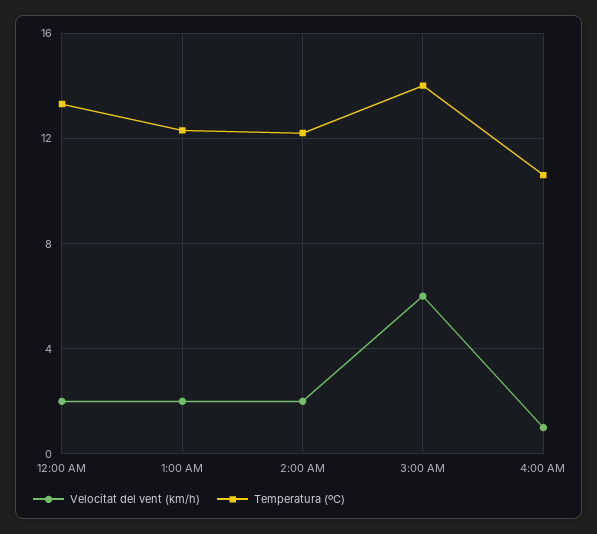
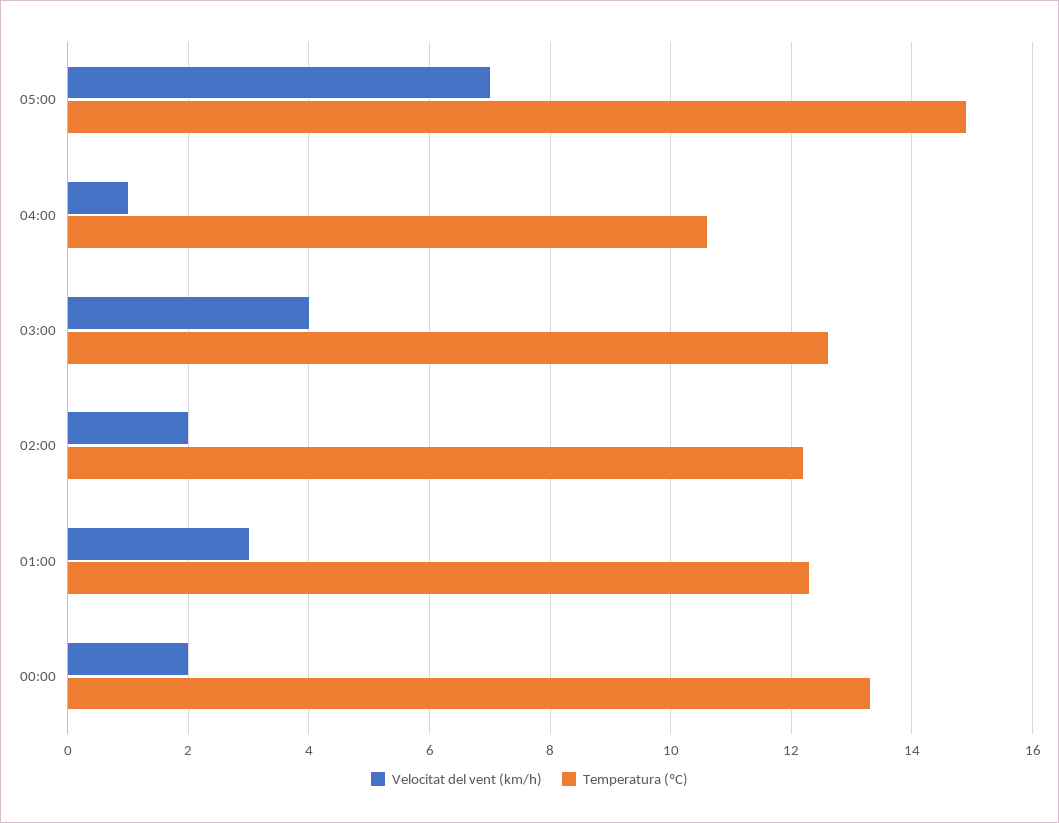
Velocitat del vent (km/h), 1:00 AM: 2 -> 3
Velocitat del vent (km/h), 3:00 AM: 6 -> 4
Temperatura (ºC), 3:00 AM: 14 -> 12.5
Velocitat del vent (km/h), 05:00: none -> 7
Temperatura (ºC), 05:00: none -> 15

